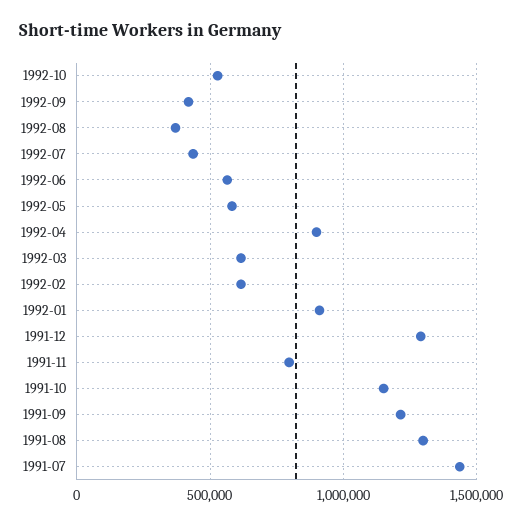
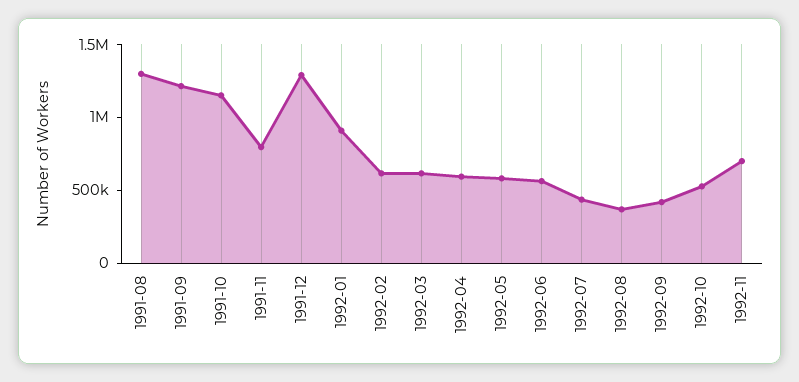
1992-04: 900000 -> 600000
1991-07: 1450000 -> none
1992-11: none -> 700000

